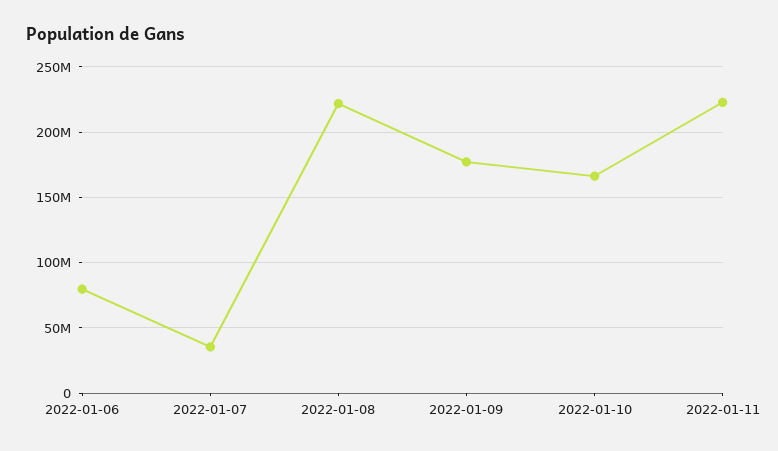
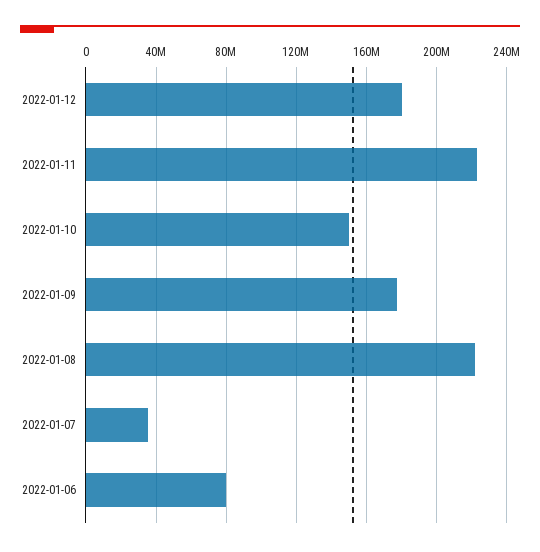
2022-01-10: 165000000 -> 150000000
2022-01-12: none -> 180000000

